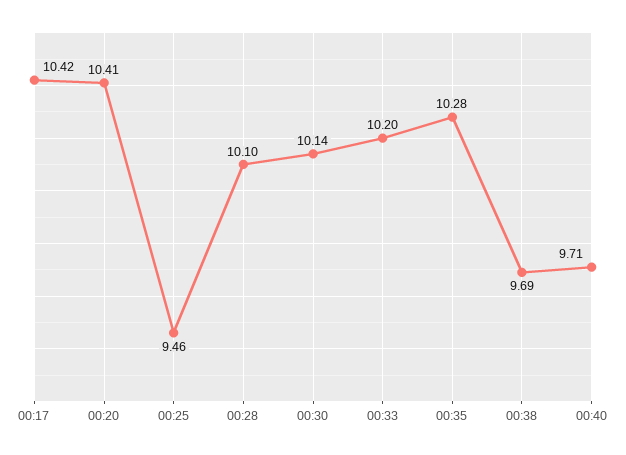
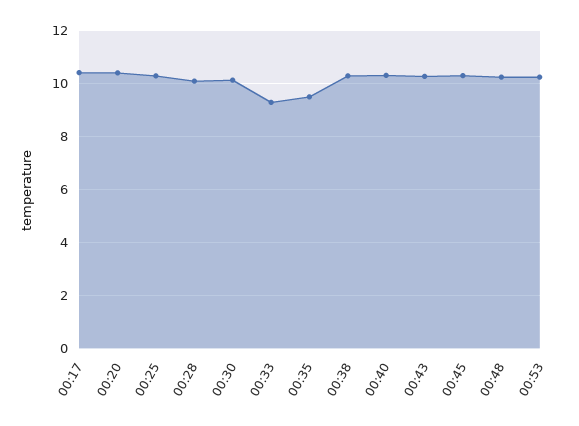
00:25: 9.46 -> 10.25
00:33: 10.2 -> 9.25
00:35: 10.28 -> 9.5
00:38: 9.69 -> 10.25
00:40: 9.71 -> 10.25
00:43: none -> 10.25
00:45: none -> 10.25
00:48: none -> 10.25
00:53: none -> 10.25

